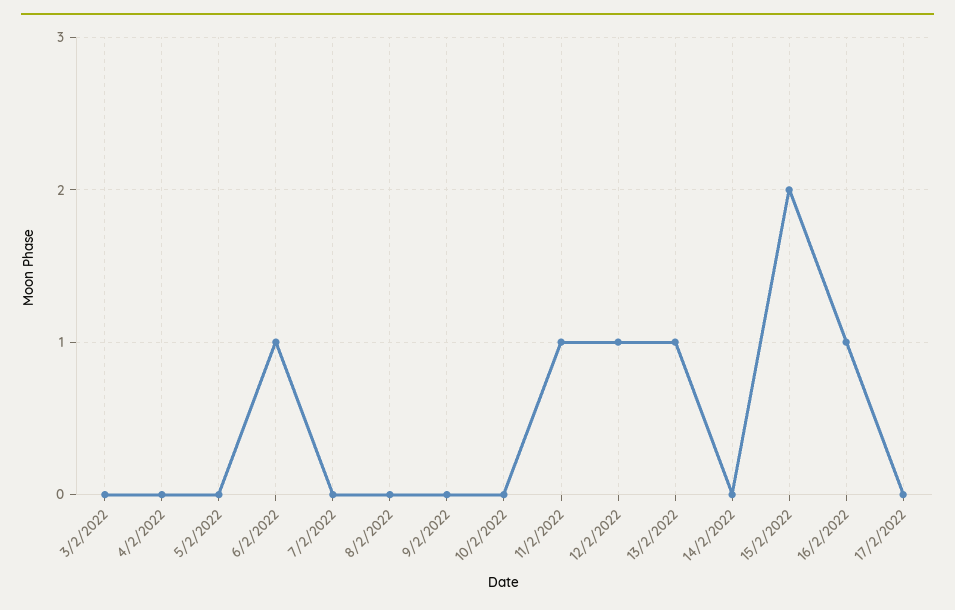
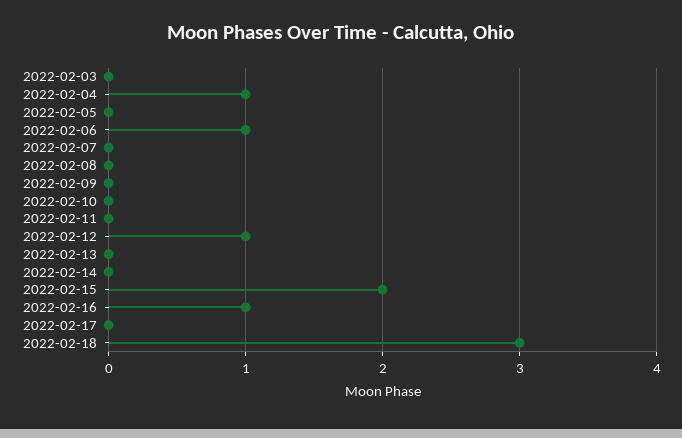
4/2/2022: 0 -> 1
11/2/2022: 1 -> 0
13/2/2022: 1 -> 0
2022-02-18: none -> 3

